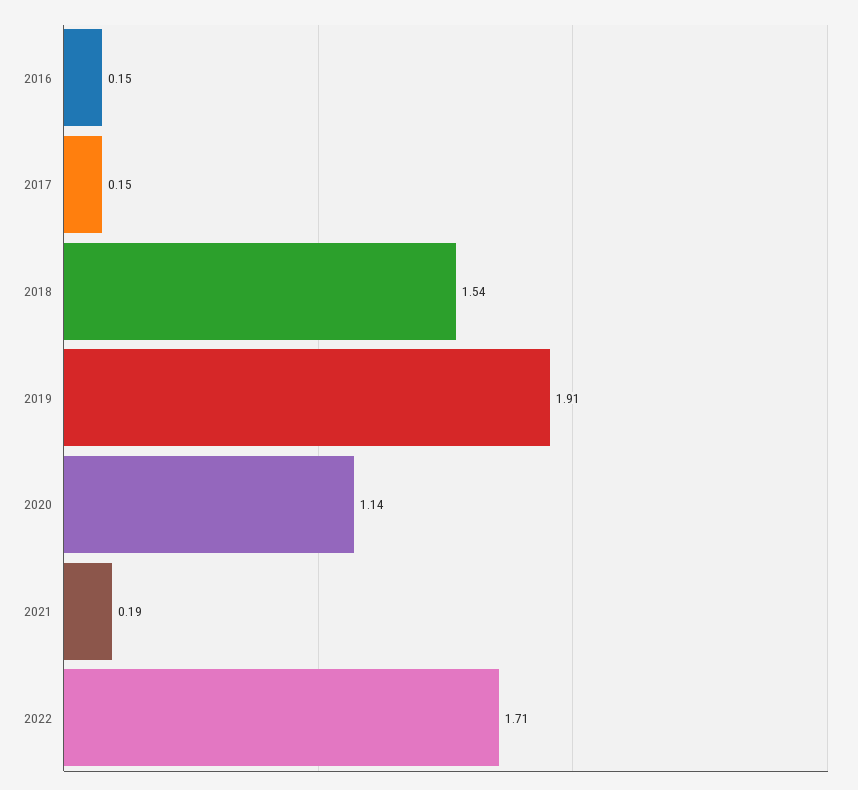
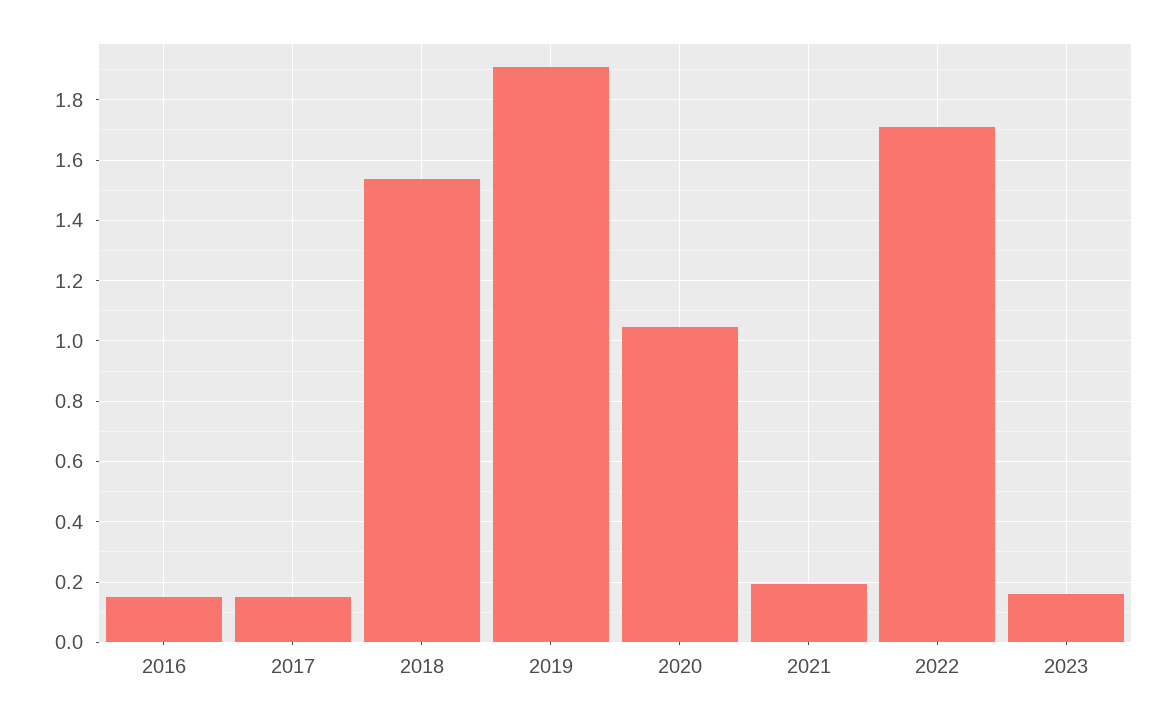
2020: 1.14 -> 1.04
2023: none -> 0.16

